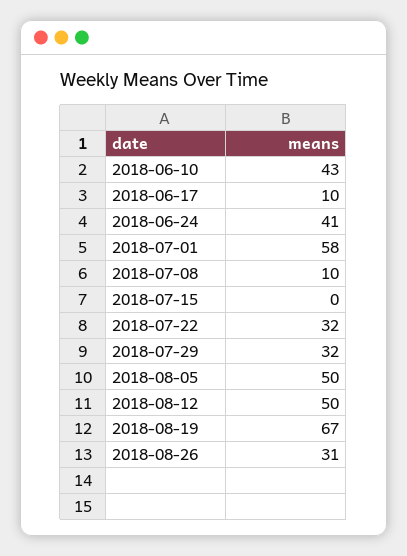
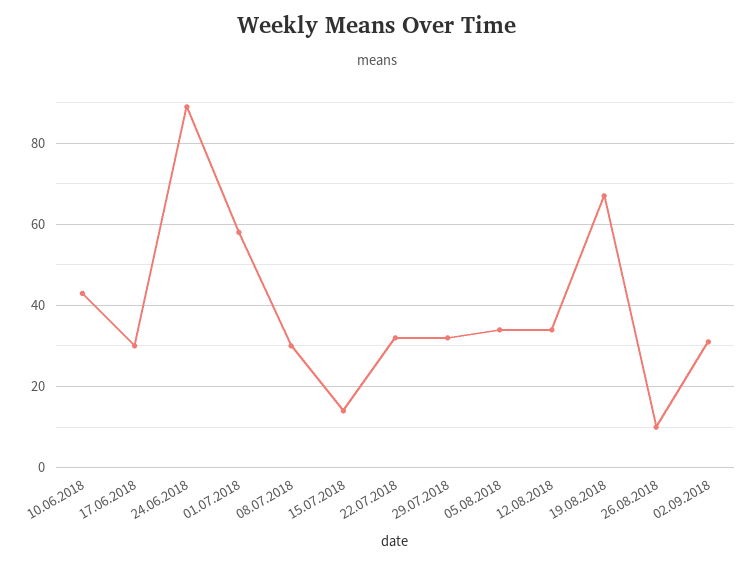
2018-06-17: 10 -> 30
2018-06-24: 41 -> 90
2018-07-08: 10 -> 30
2018-07-15: 0 -> 15
2018-08-05: 50 -> 35
2018-08-12: 50 -> 35
2018-08-26: 31 -> 10
02.09.2018: none -> 30

